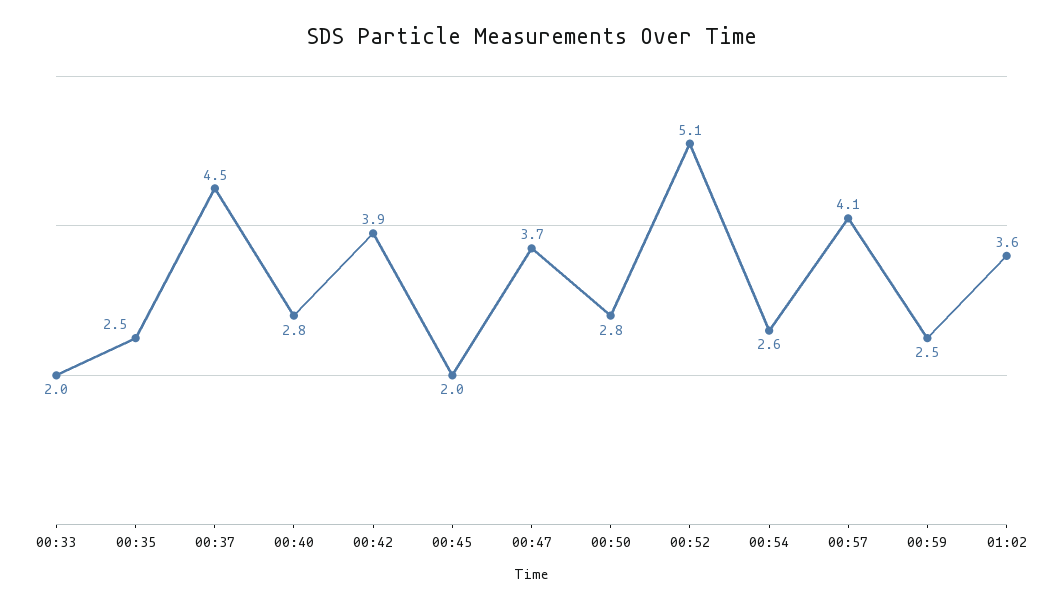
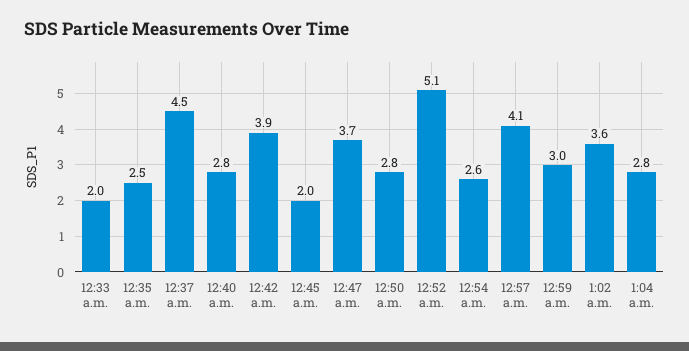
00:59: 2.5 -> 3
1:04 a.m.: none -> 2.8

